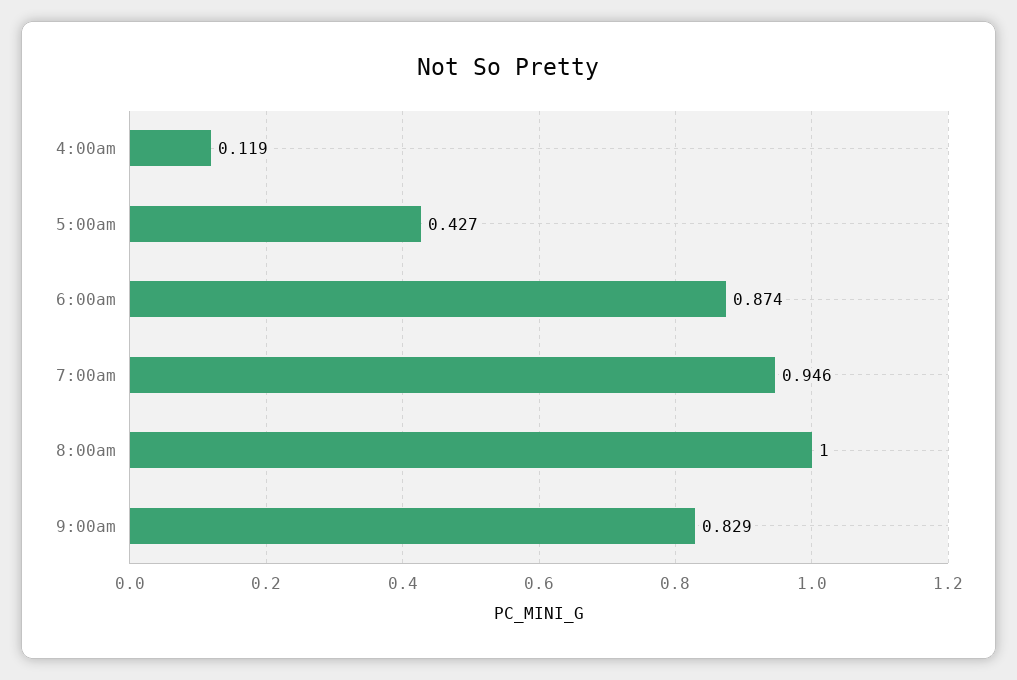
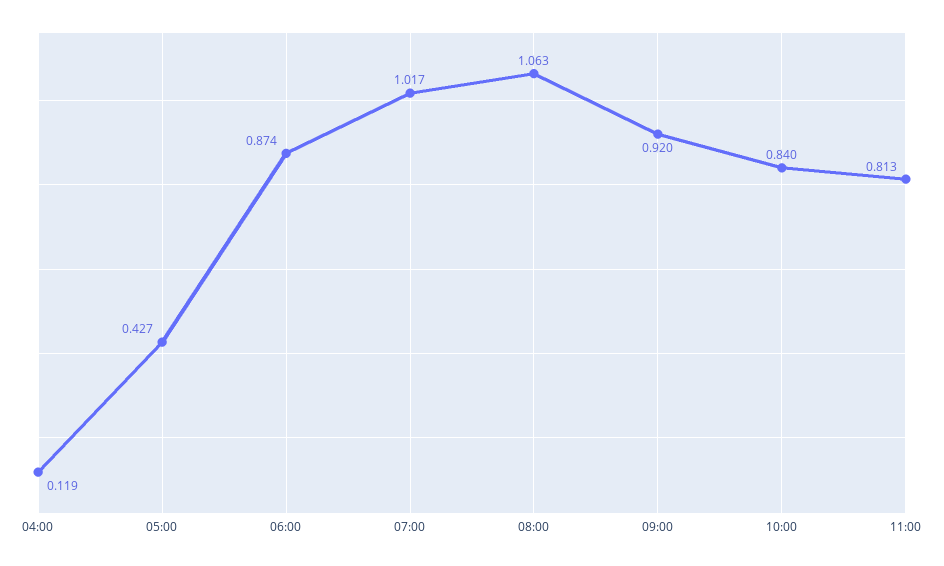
7:00am: 0.946 -> 1.017
8:00am: 1 -> 1.063
9:00am: 0.829 -> 0.92
10:00: none -> 0.84
11:00: none -> 0.813

